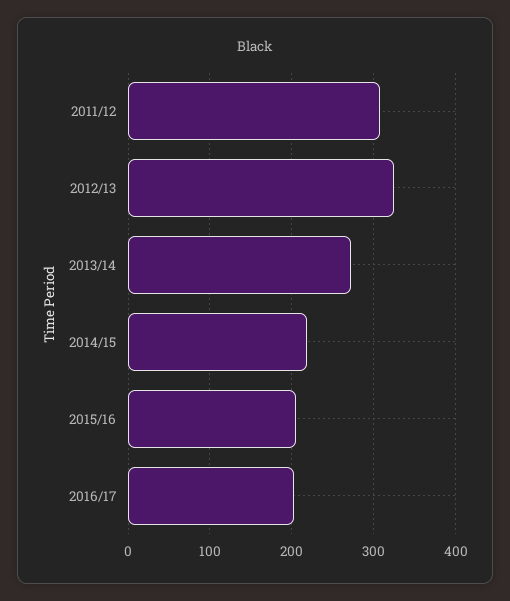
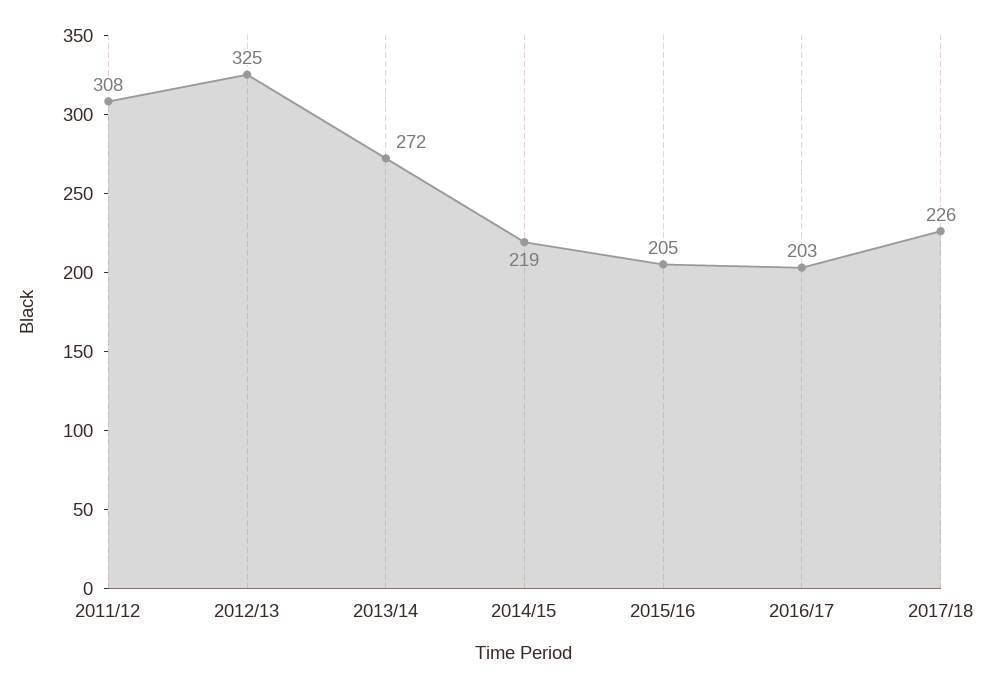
2017/18: none -> 226

